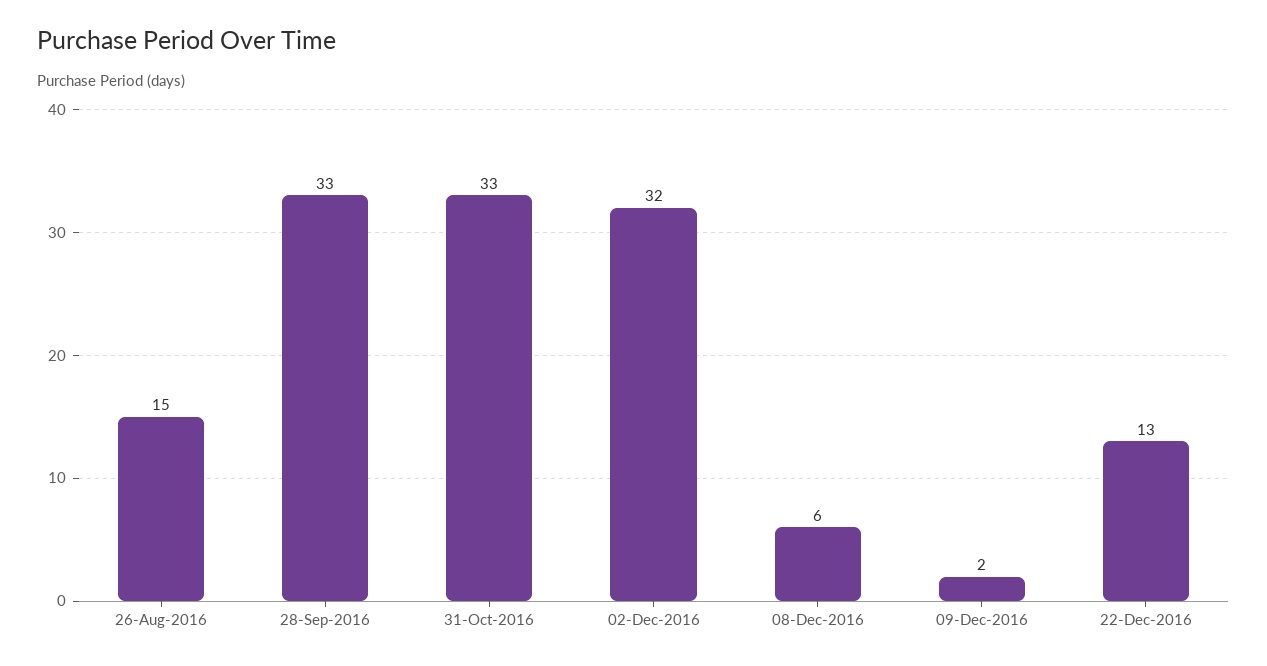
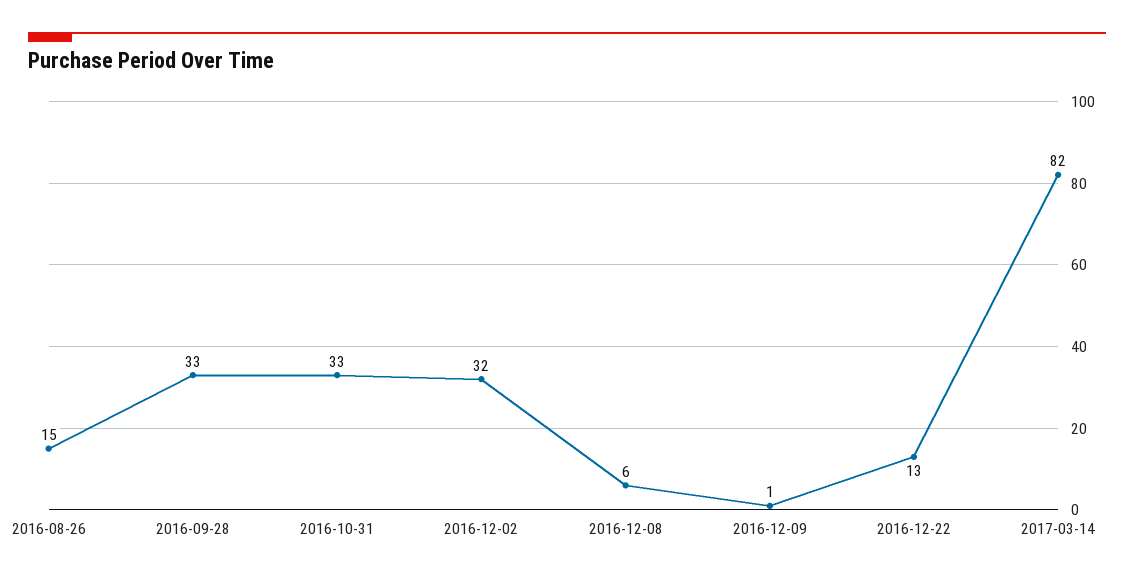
09-Dec-2016: 2 -> 1
2017-03-14: none -> 82

